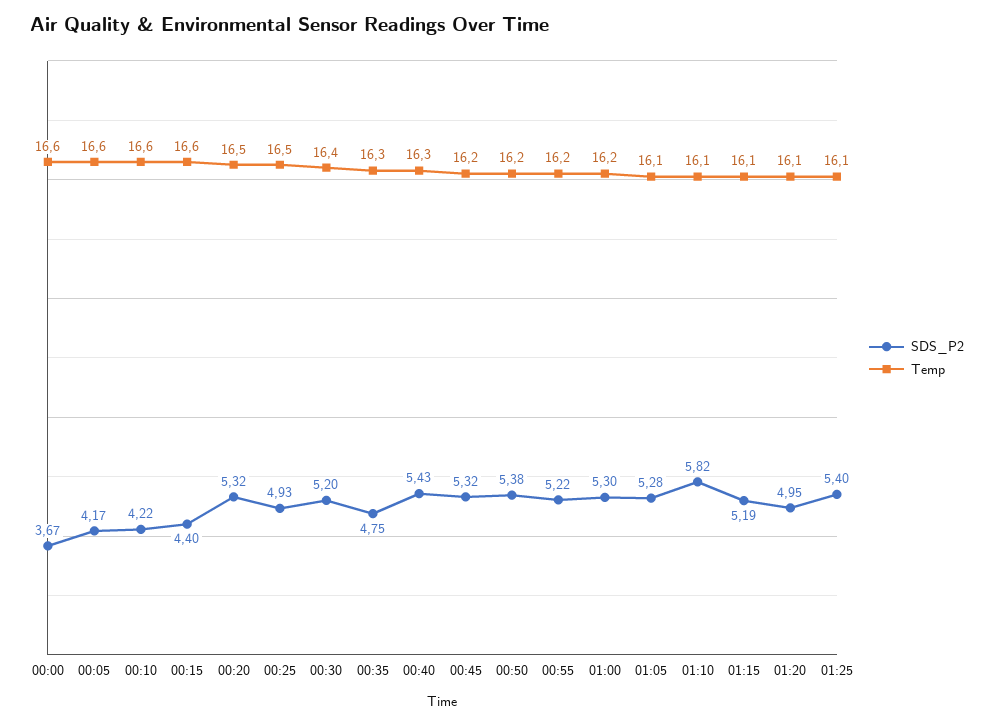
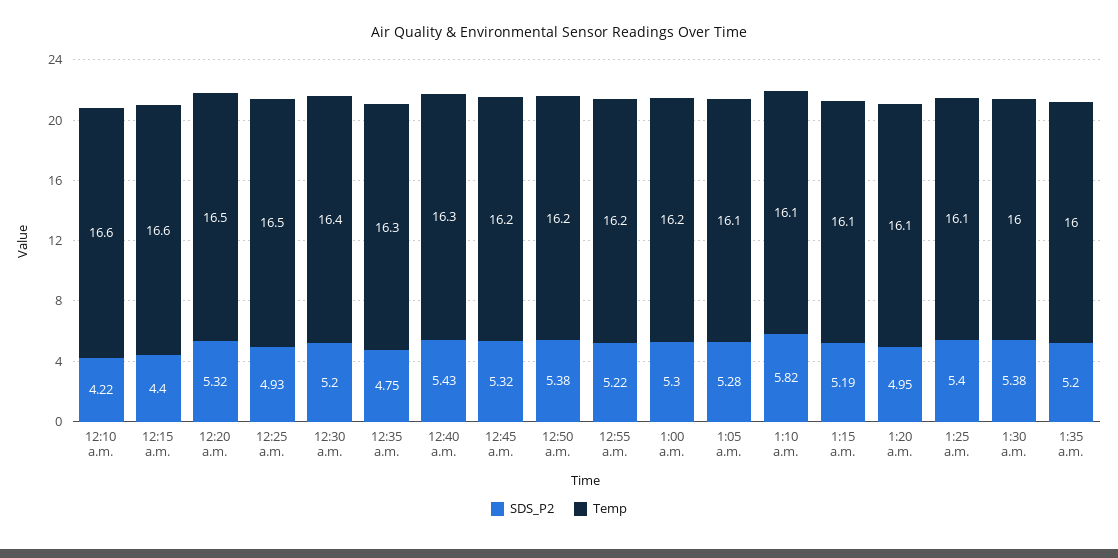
SDS_P2, 00:00: 3.67 -> none
Temp, 00:00: 16.6 -> none
SDS_P2, 00:05: 4.17 -> none
Temp, 00:05: 16.6 -> none
SDS_P2, 1:30 a.m.: none -> 5.38
Temp, 1:30 a.m.: none -> 16
SDS_P2, 1:35 a.m.: none -> 5.2
Temp, 1:35 a.m.: none -> 16

